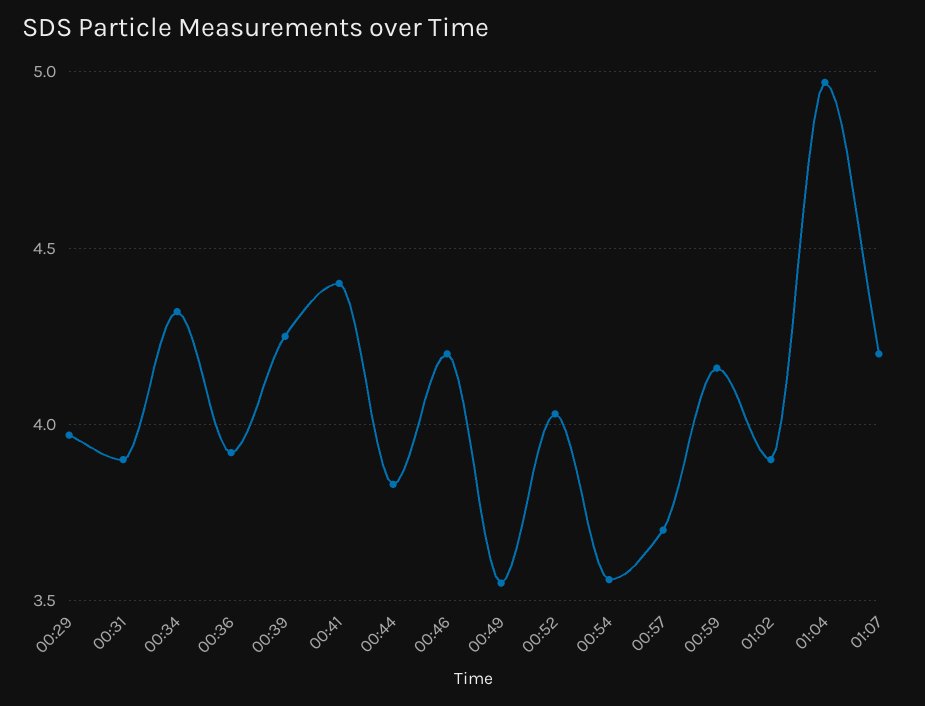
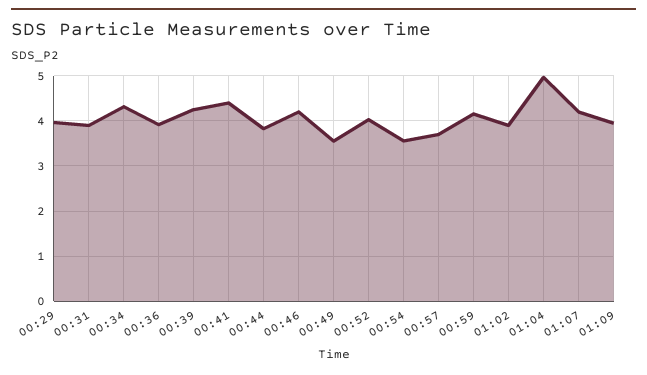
01:09: none -> 4

